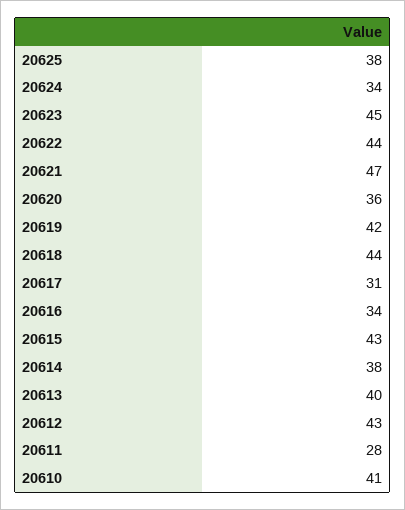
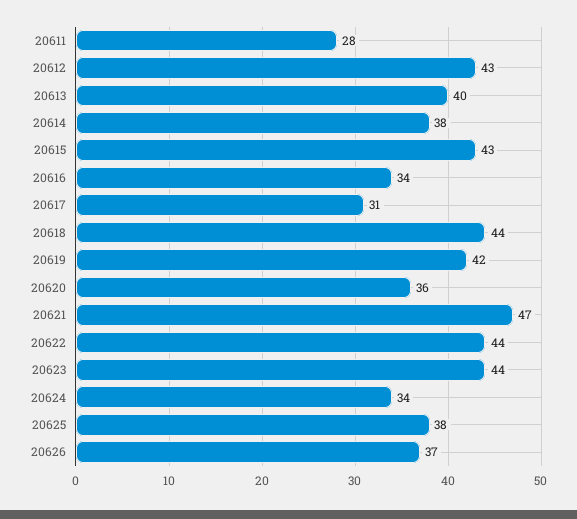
20623: 45 -> 44
20610: 41 -> none
20626: none -> 37

